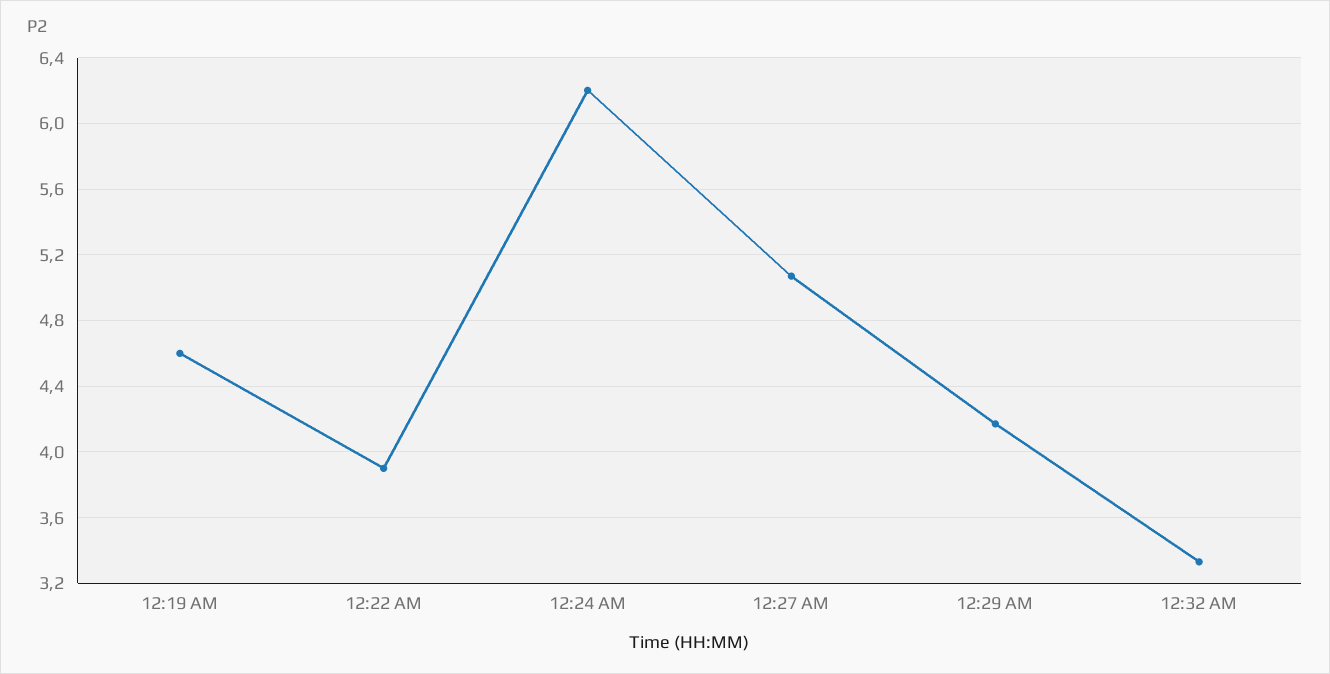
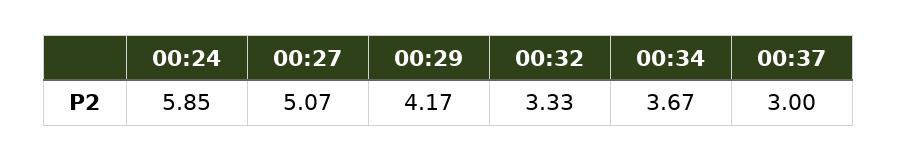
12:19 AM: 4.6 -> none
12:22 AM: 3.9 -> none
12:24 AM: 6.2 -> 5.85
00:34: none -> 3.67
00:37: none -> 3

